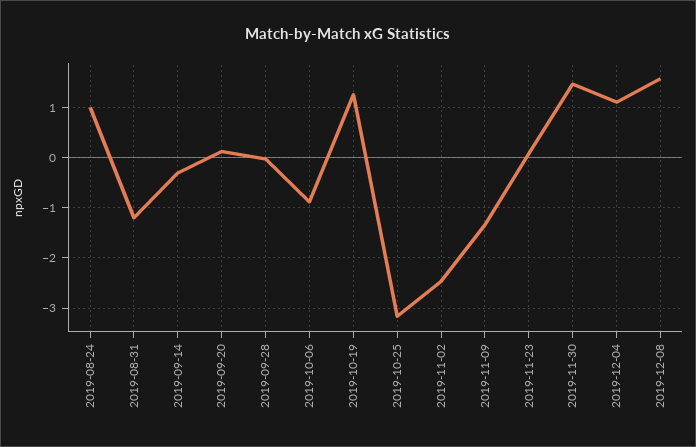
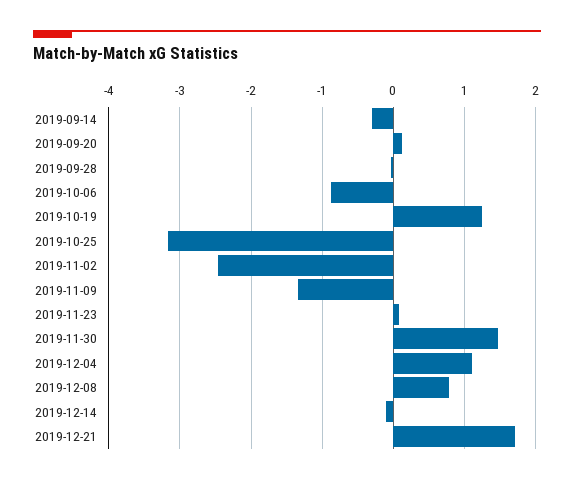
2019-08-24: 1 -> none
2019-08-31: -1.2 -> none
2019-12-08: 1.6 -> 0.8
2019-12-14: none -> -0.1
2019-12-21: none -> 1.7

